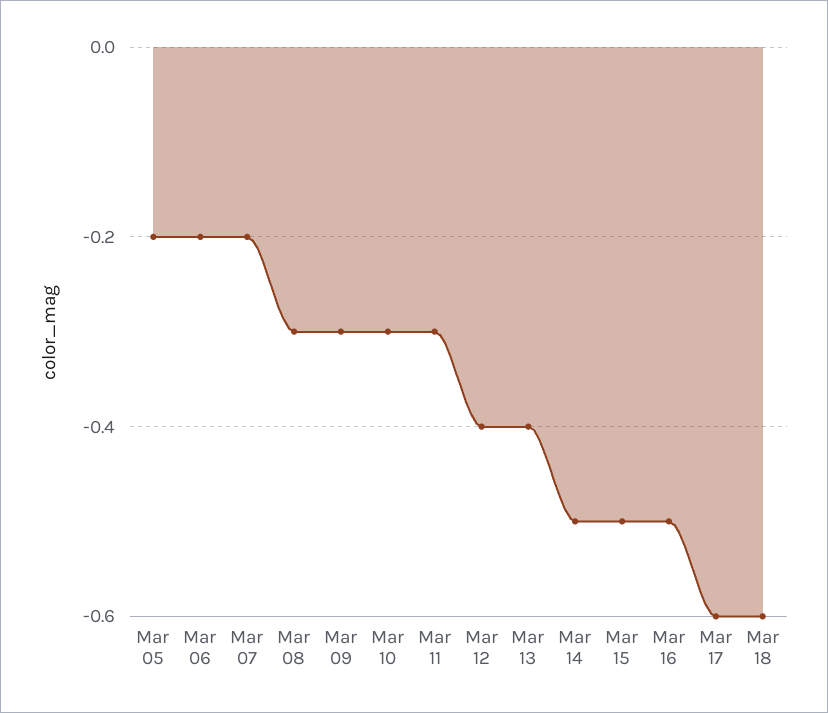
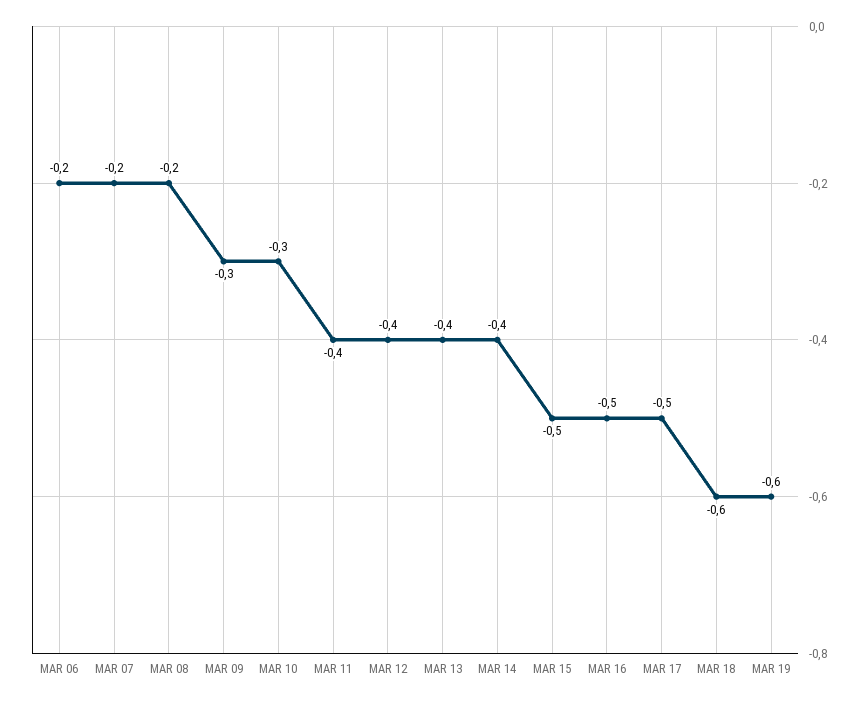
Mar 05: -0.2 -> none
Mar 08: -0.3 -> -0.2
Mar 11: -0.3 -> -0.4
Mar 14: -0.5 -> -0.4
Mar 17: -0.6 -> -0.5
MAR 19: none -> -0.6

